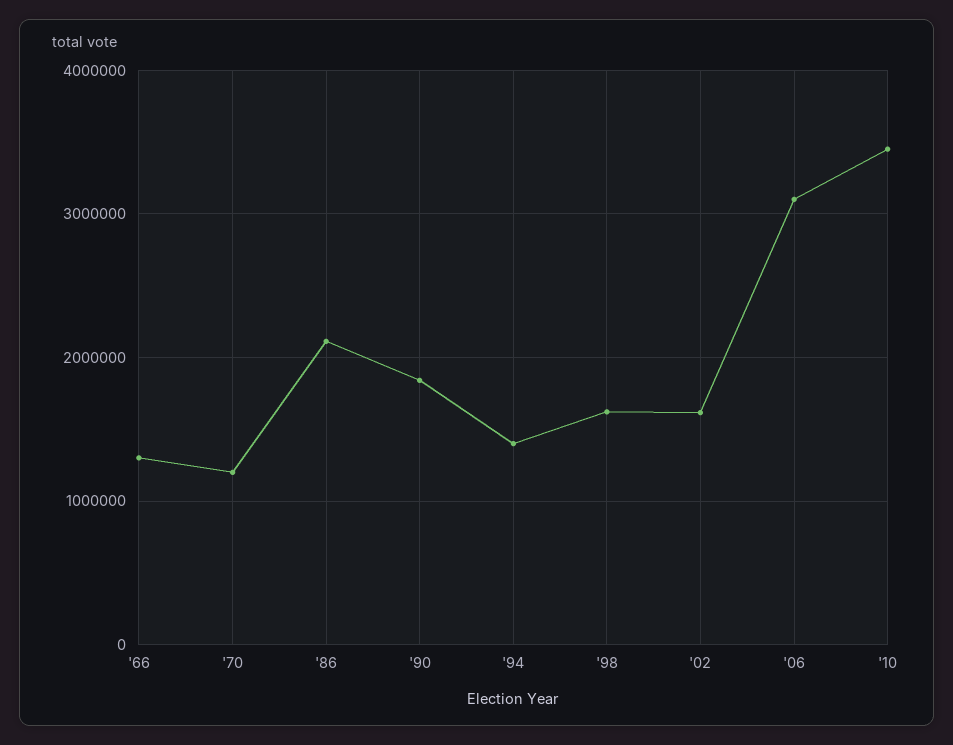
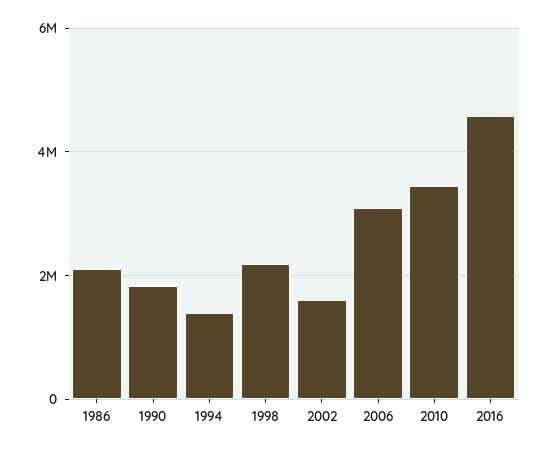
'66: 1300000 -> none
'70: 1200000 -> none
'98: 1600000 -> 2200000
2016: none -> 4600000

